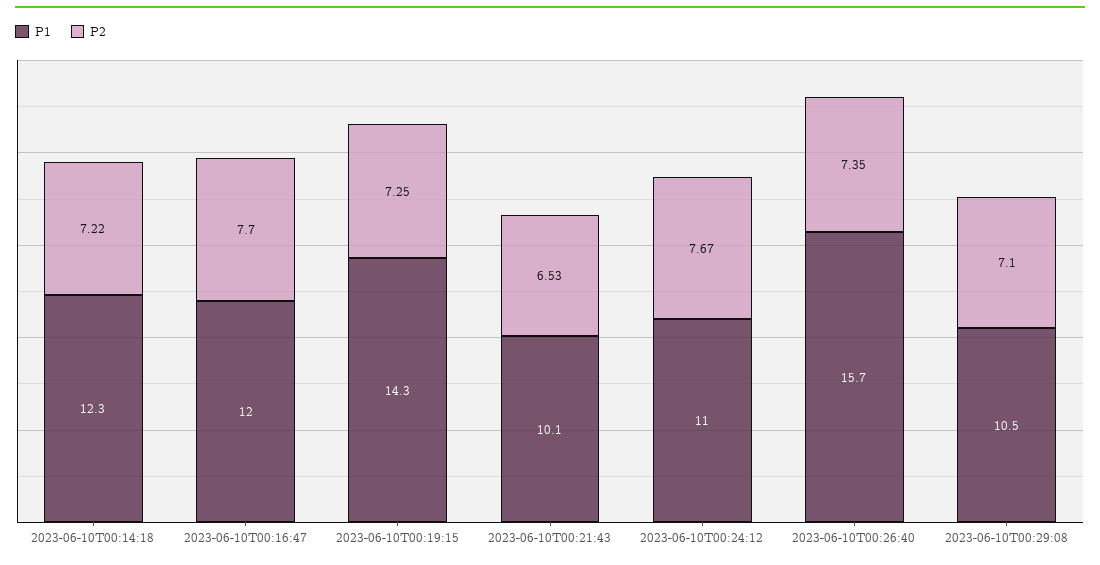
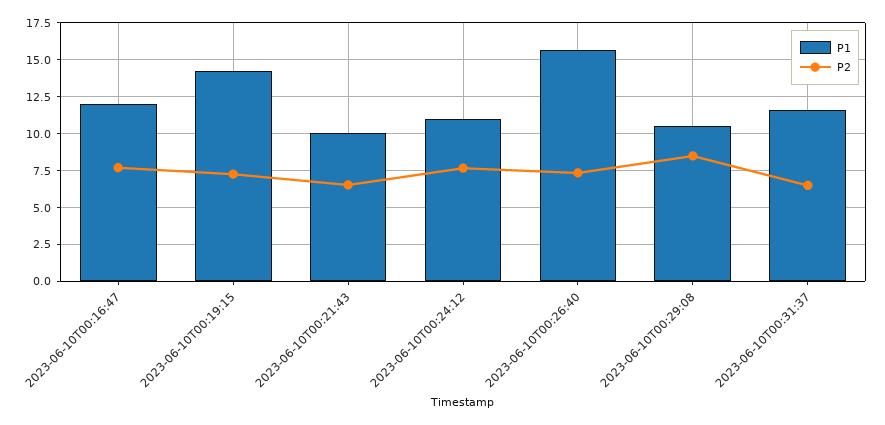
P1, 2023-06-10T00:14:18: 12.3 -> none
P2, 2023-06-10T00:14:18: 7.22 -> none
P2, 2023-06-10T00:29:08: 7.1 -> 8.5
P1, 2023-06-10T00:31:37: none -> 11.5
P2, 2023-06-10T00:31:37: none -> 6.5

